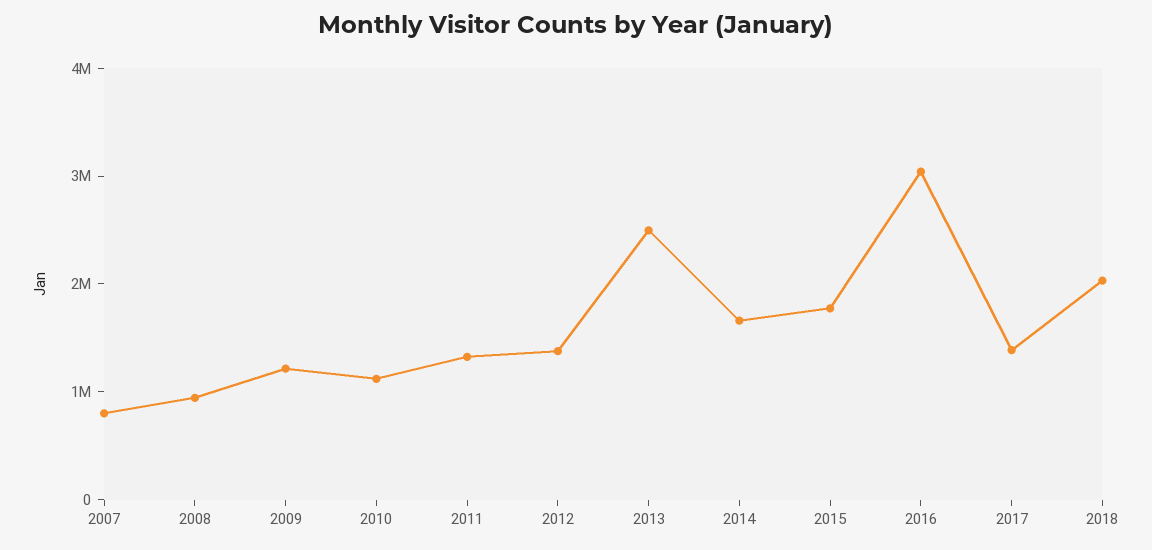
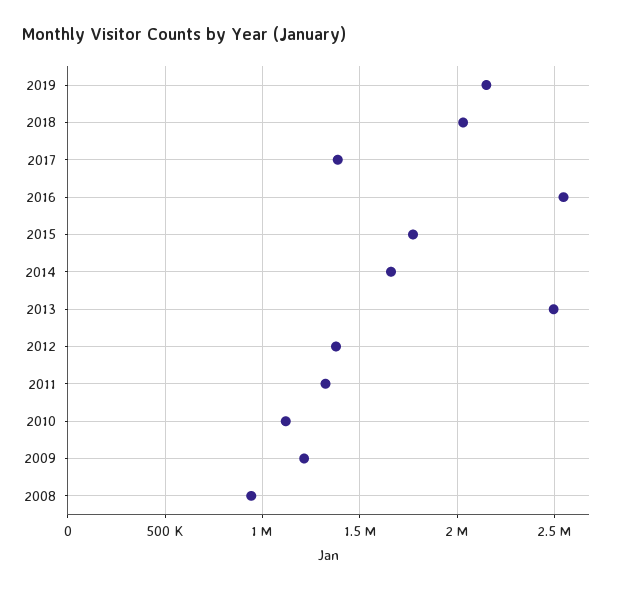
2007: 800000 -> none
2016: 3000000 -> 2550000
2019: none -> 2150000

